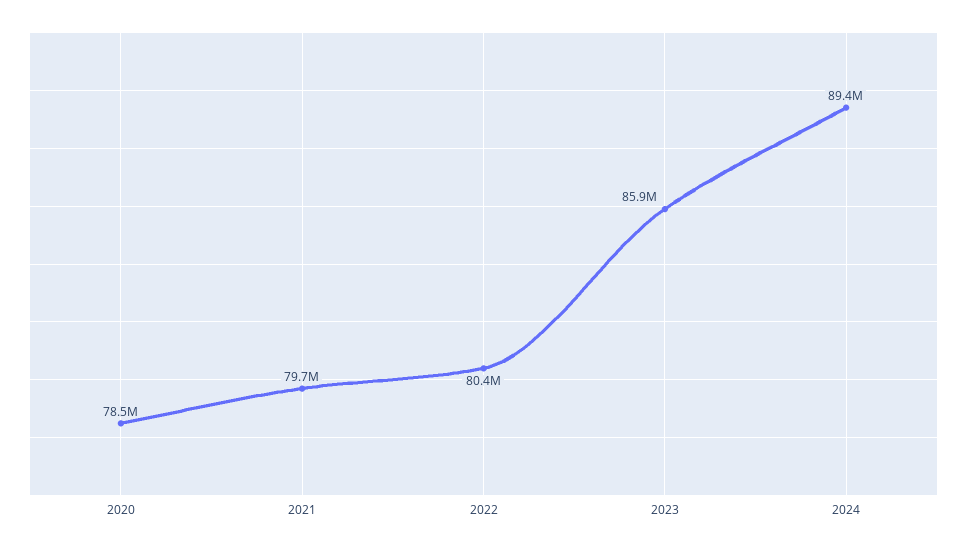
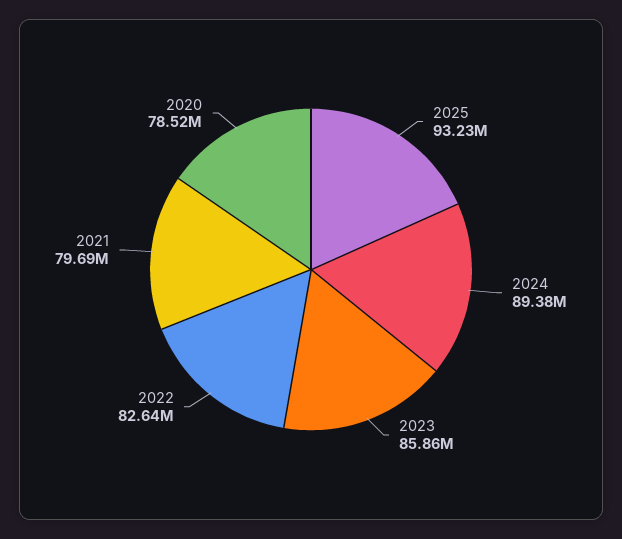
2022: 80400000 -> 82640000
2025: none -> 93230000

